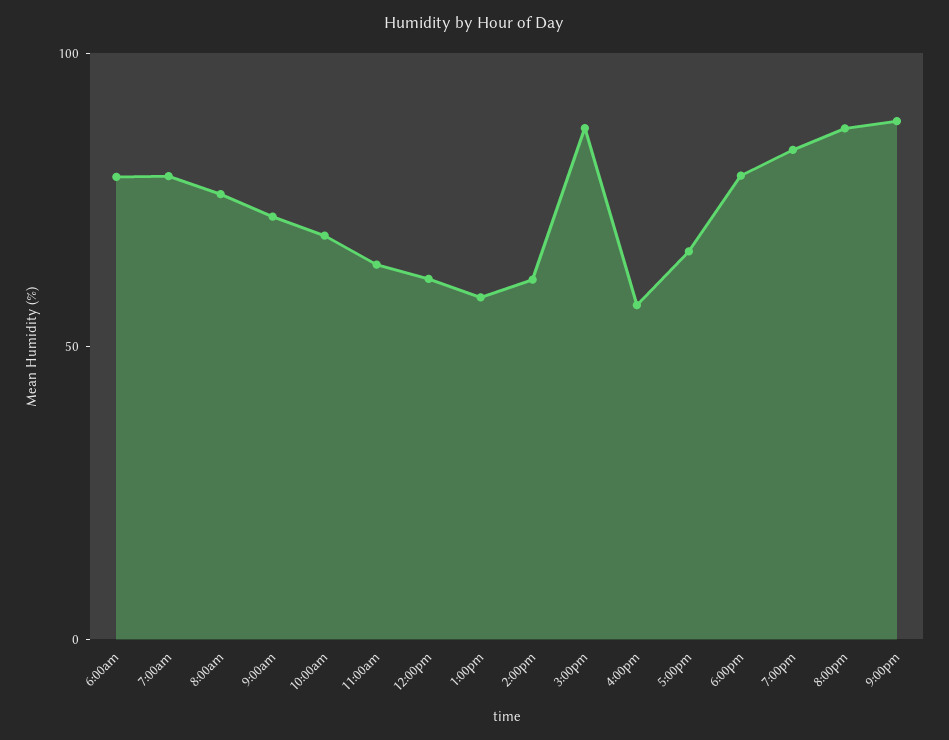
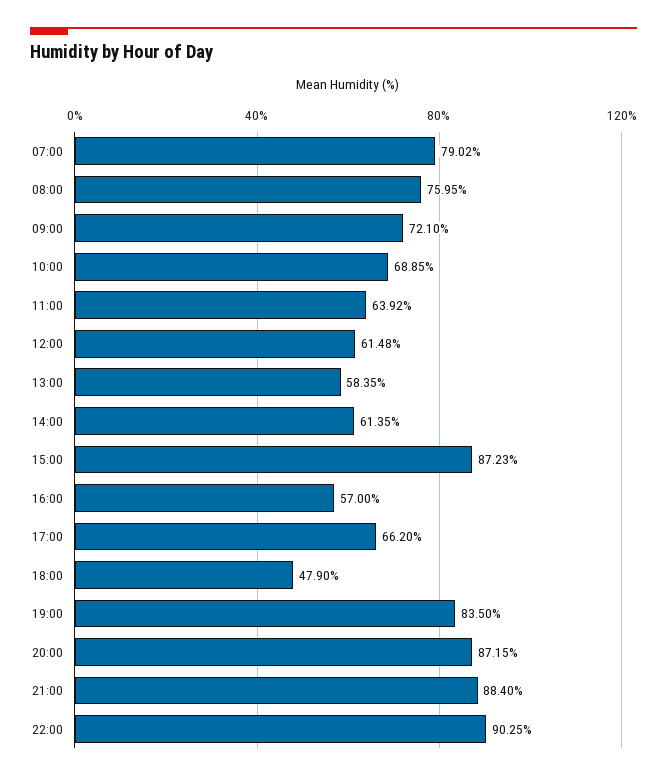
6:00am: 80 -> none
6:00pm: 80 -> 47.9
22:00: none -> 90.25

